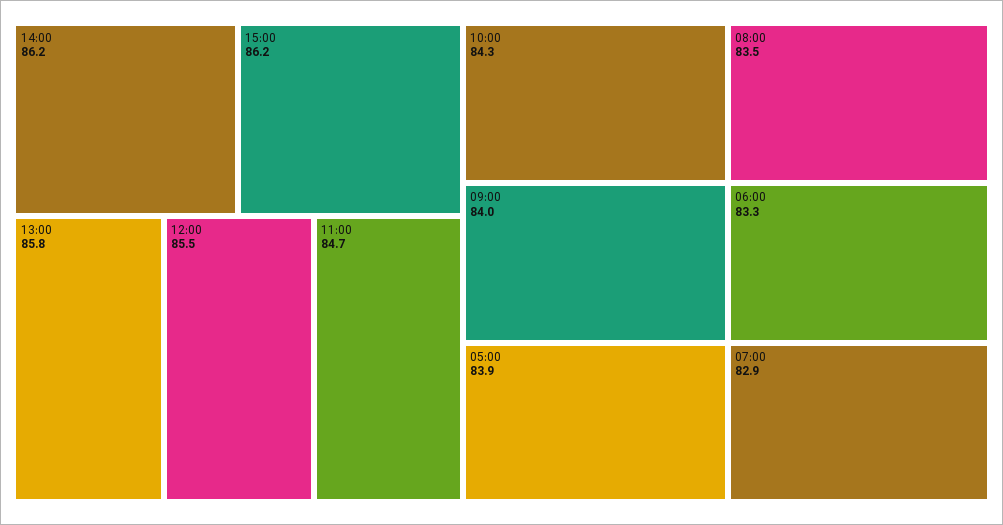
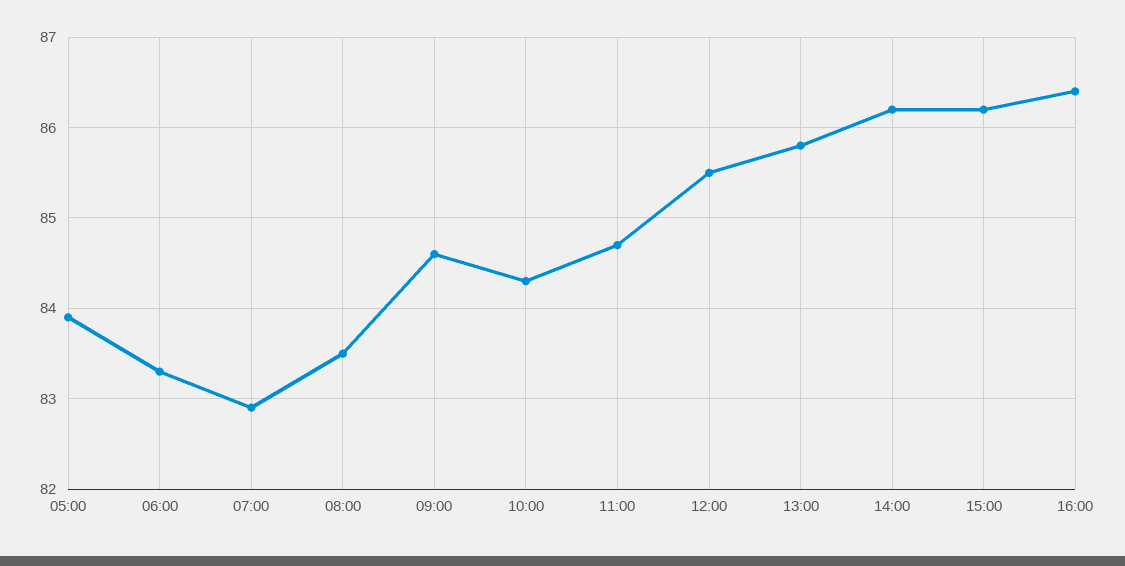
09:00: 84 -> 84.6
16:00: none -> 86.4

